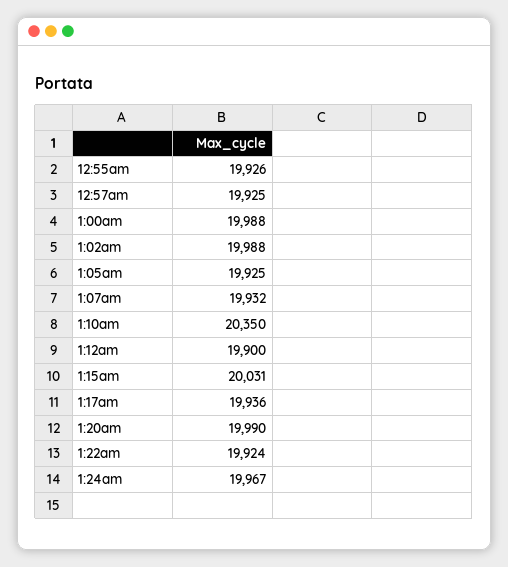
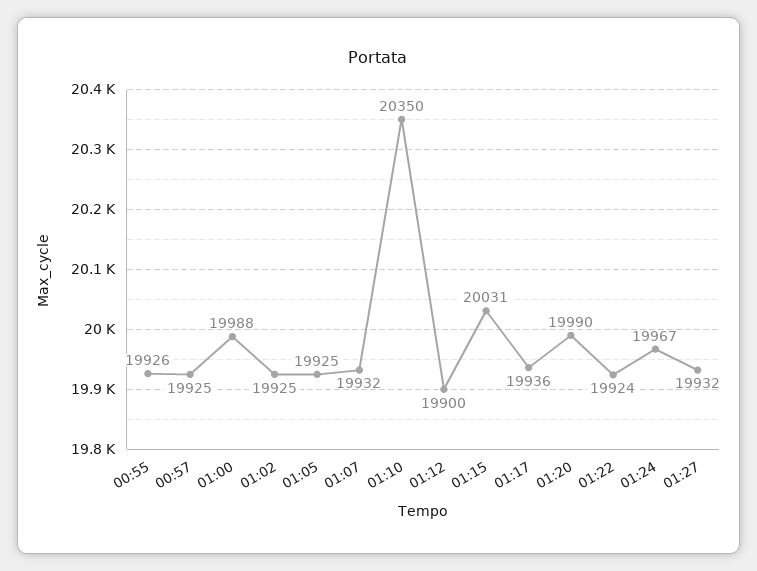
1:02am: 19988 -> 19925
01:27: none -> 19932

